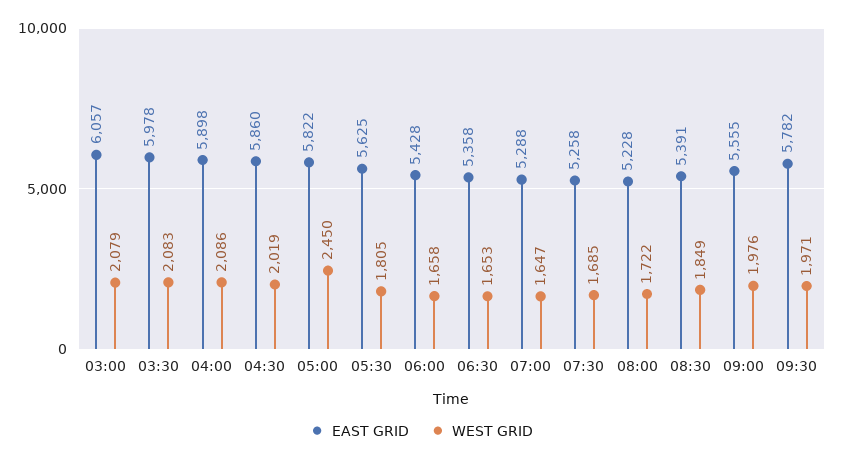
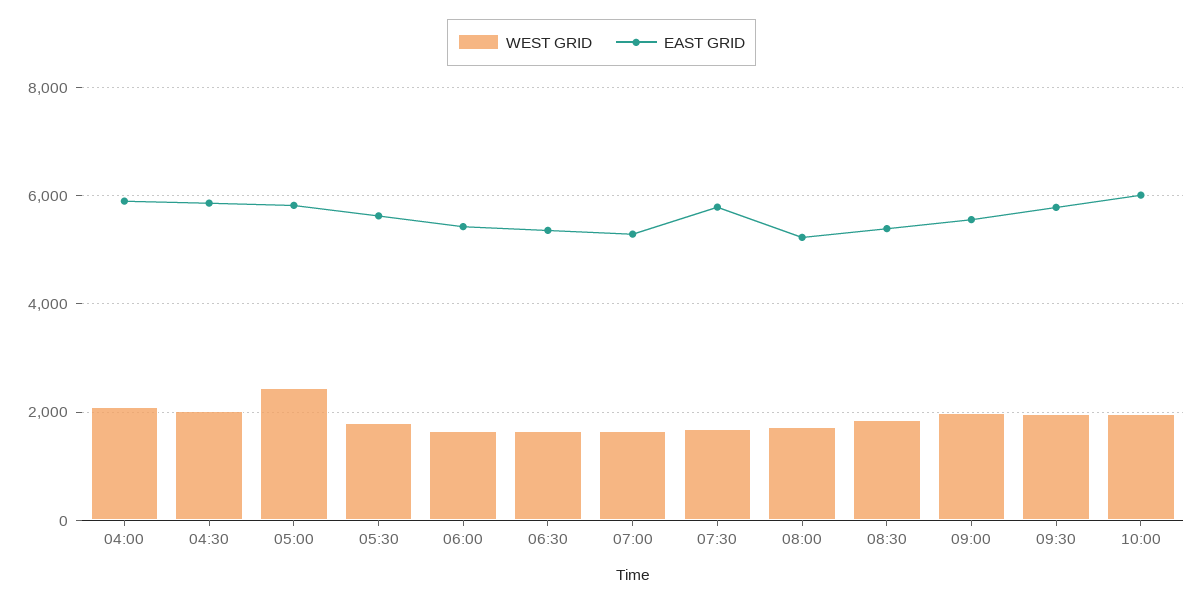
EAST GRID, 03:00: 6057 -> none
WEST GRID, 03:00: 2079 -> none
EAST GRID, 03:30: 5978 -> none
WEST GRID, 03:30: 2083 -> none
EAST GRID, 07:30: 5258 -> 5800
WEST GRID, 10:00: none -> 2000
EAST GRID, 10:00: none -> 6000

